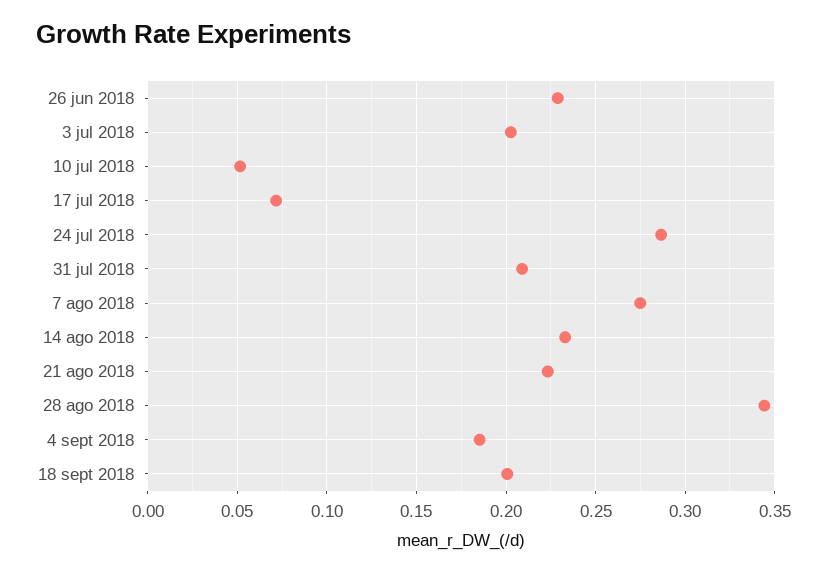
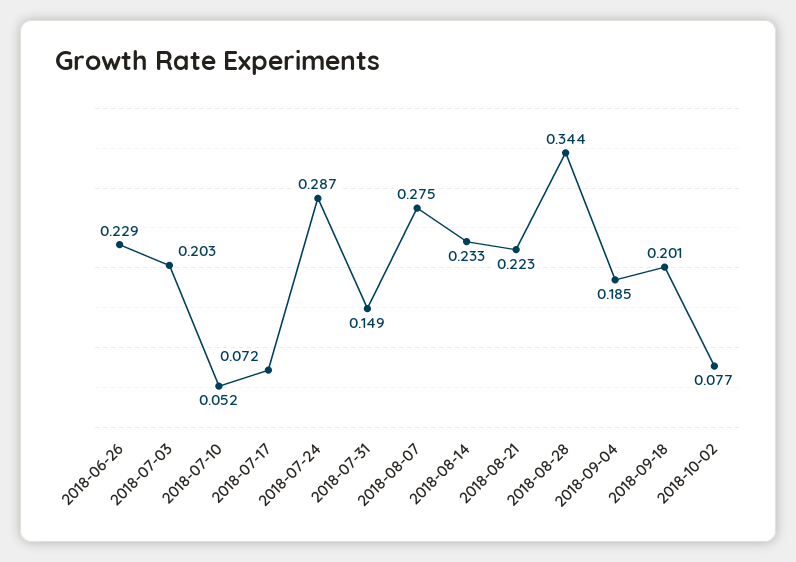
31 jul 2018: 0.21 -> 0.149
2018-10-02: none -> 0.077

